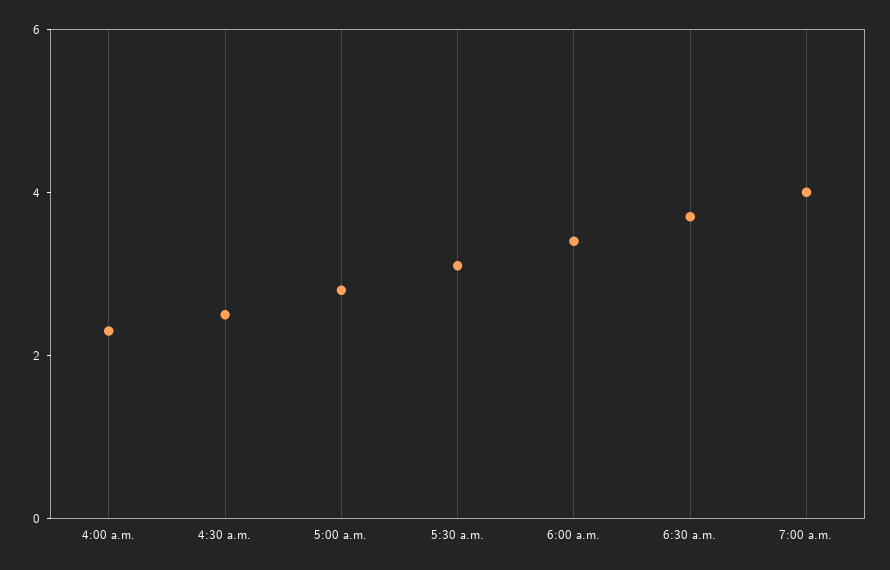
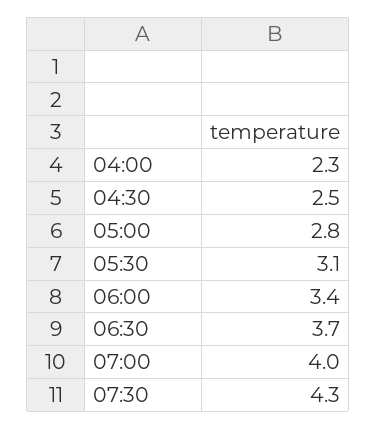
07:30: none -> 4.3

